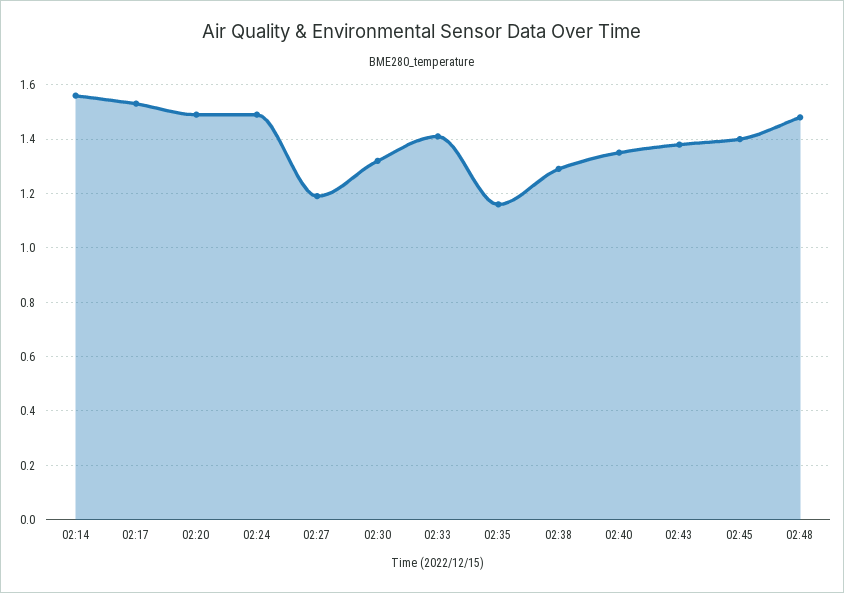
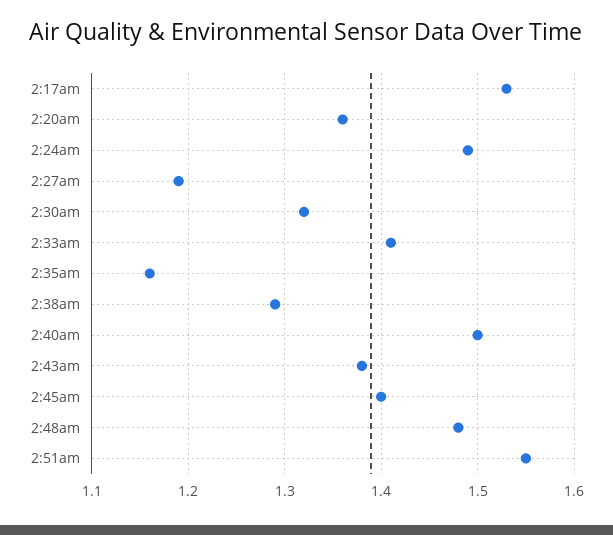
02:14: 1.55 -> none
02:20: 1.5 -> 1.36
02:40: 1.35 -> 1.5
2:51am: none -> 1.55

